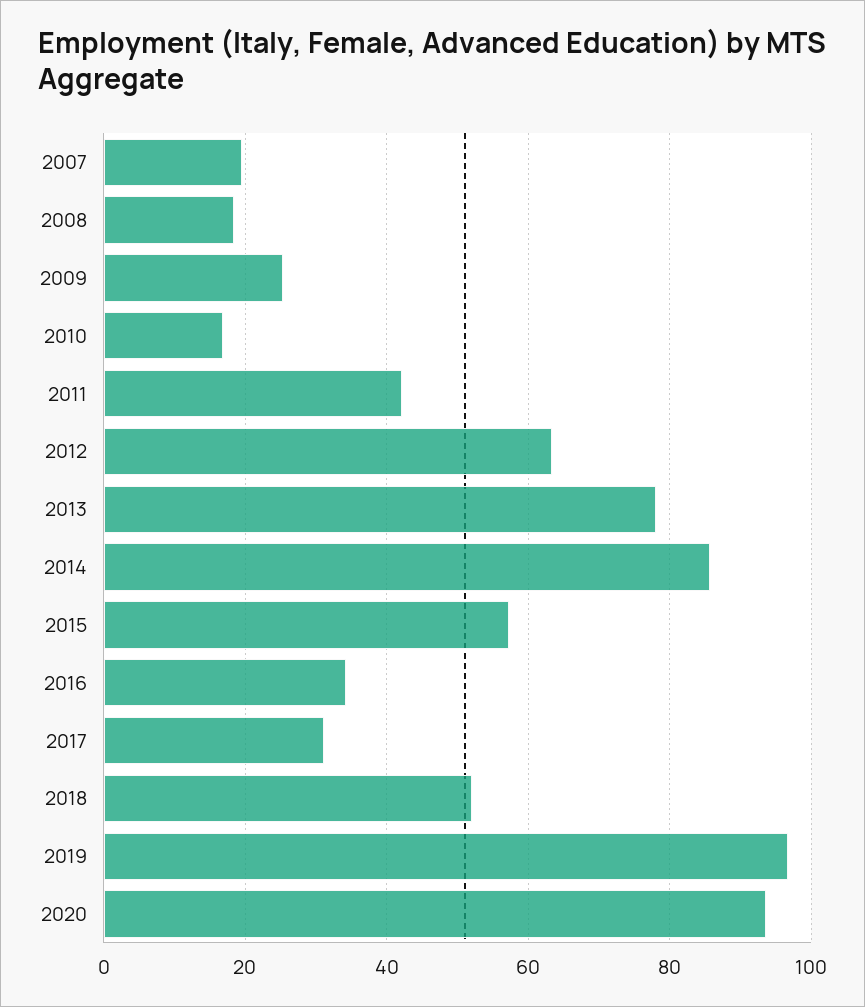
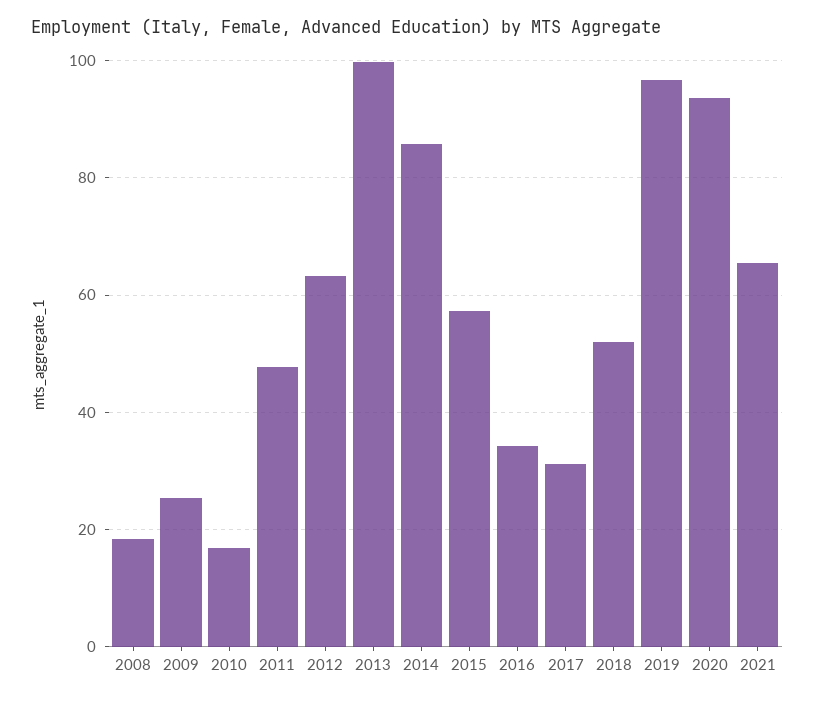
2007: 20 -> none
2011: 42 -> 48
2013: 78 -> 100
2021: none -> 66

